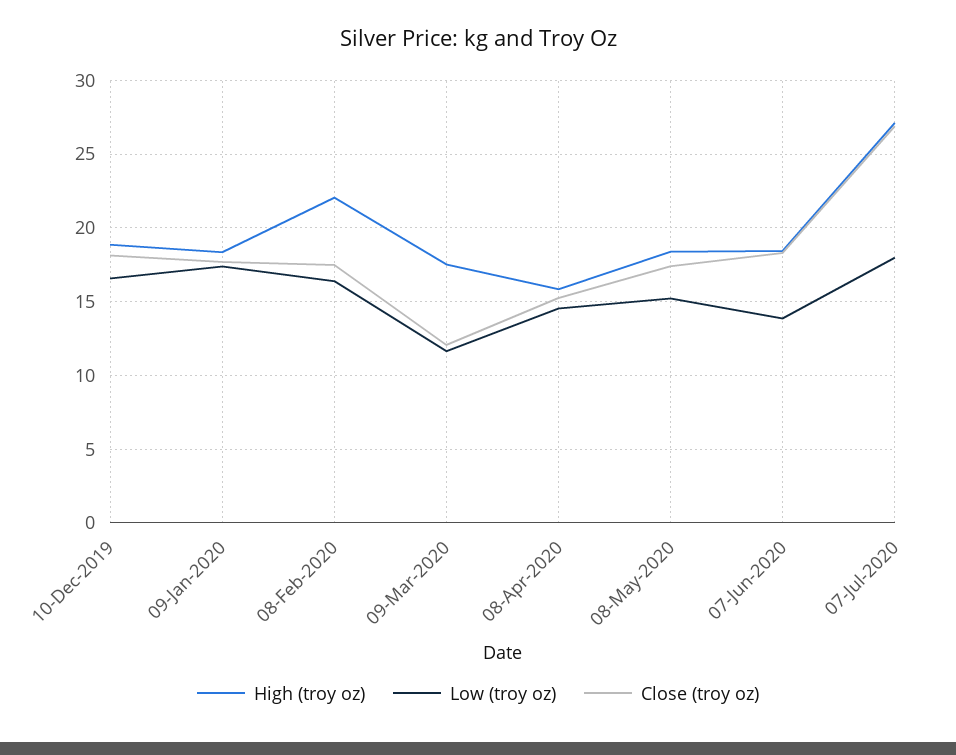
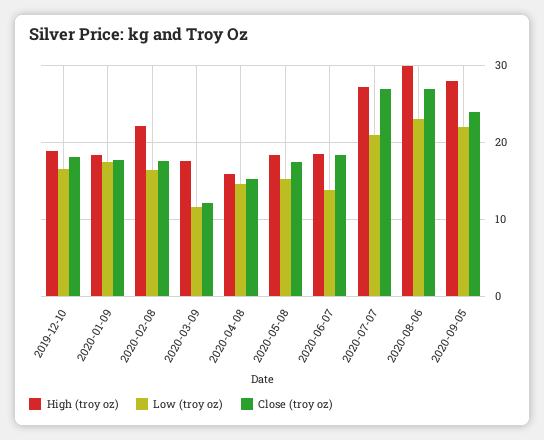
Low (troy oz), 07-Jul-2020: 18 -> 21
High (troy oz), 2020-08-06: none -> 30
Low (troy oz), 2020-08-06: none -> 23
Close (troy oz), 2020-08-06: none -> 27
High (troy oz), 2020-09-05: none -> 28
Low (troy oz), 2020-09-05: none -> 22
Close (troy oz), 2020-09-05: none -> 24

